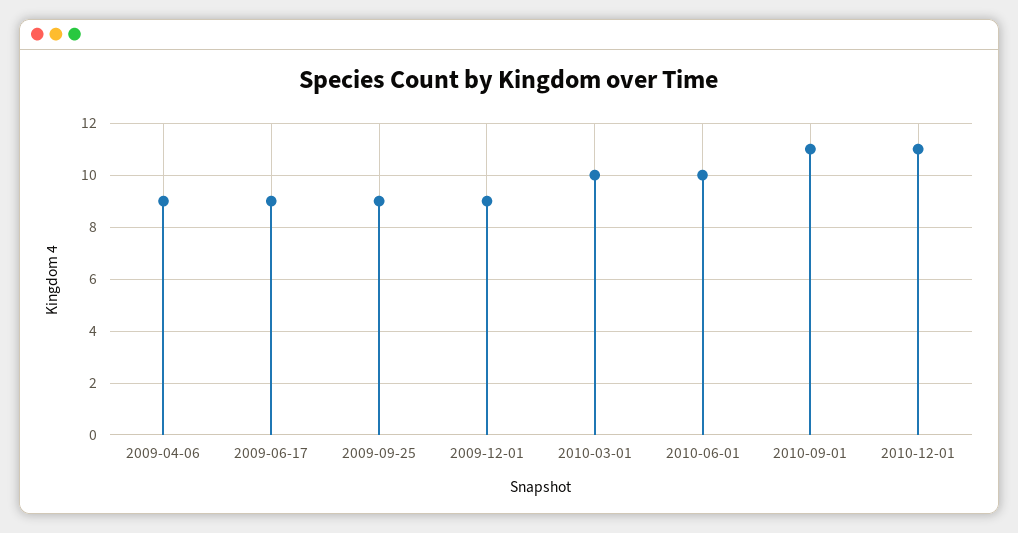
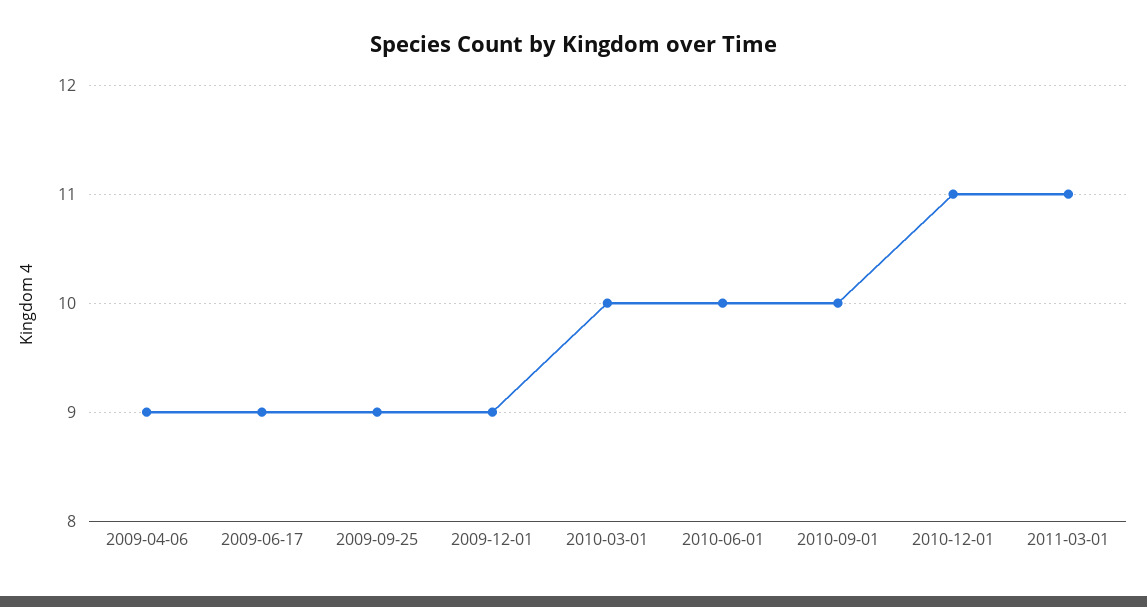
2010-09-01: 11 -> 10
2011-03-01: none -> 11

